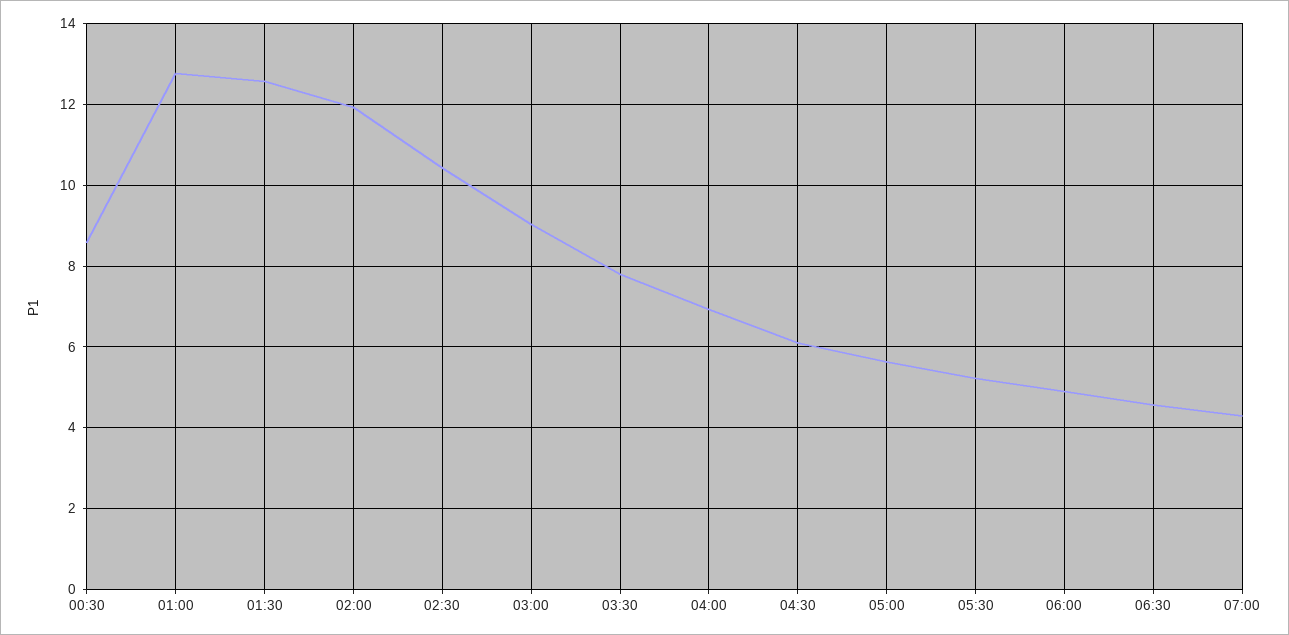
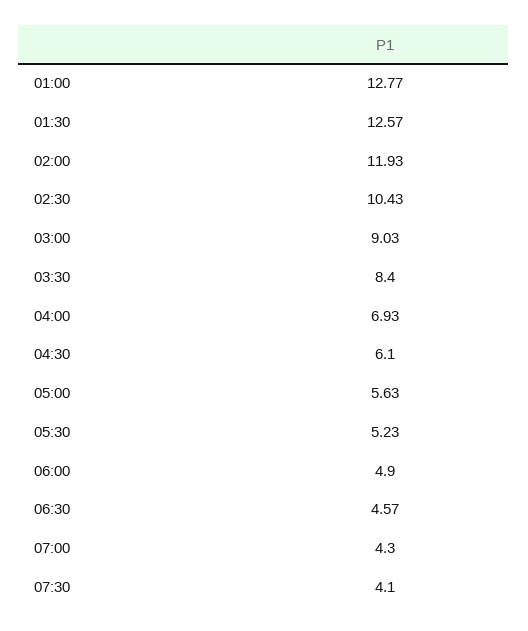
00:30: 8.6 -> none
03:30: 7.8 -> 8.4
07:30: none -> 4.1

